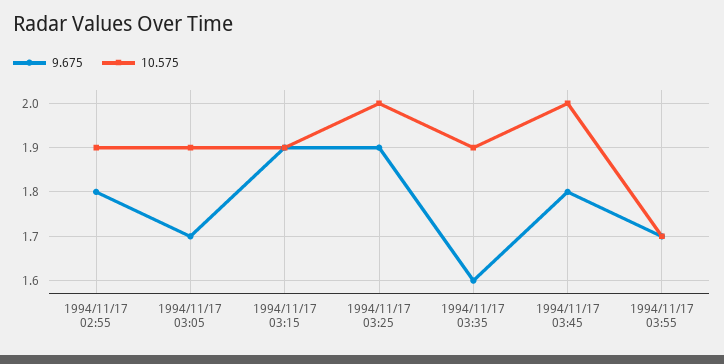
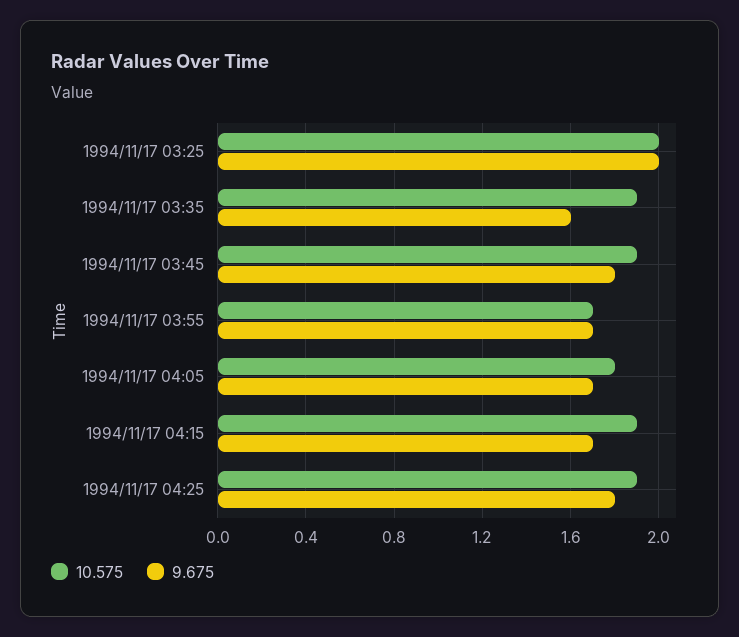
9.675, 1994/11/17 02:55: 1.8 -> none
10.575, 1994/11/17 02:55: 1.9 -> none
9.675, 1994/11/17 03:05: 1.7 -> none
10.575, 1994/11/17 03:05: 1.9 -> none
9.675, 1994/11/17 03:15: 1.9 -> none
10.575, 1994/11/17 03:15: 1.9 -> none
9.675, 1994/11/17 03:25: 1.9 -> 2
10.575, 1994/11/17 03:45: 2 -> 1.9
10.575, 1994/11/17 04:05: none -> 1.8
9.675, 1994/11/17 04:05: none -> 1.7
10.575, 1994/11/17 04:15: none -> 1.9
9.675, 1994/11/17 04:15: none -> 1.7
10.575, 1994/11/17 04:25: none -> 1.9
9.675, 1994/11/17 04:25: none -> 1.8

